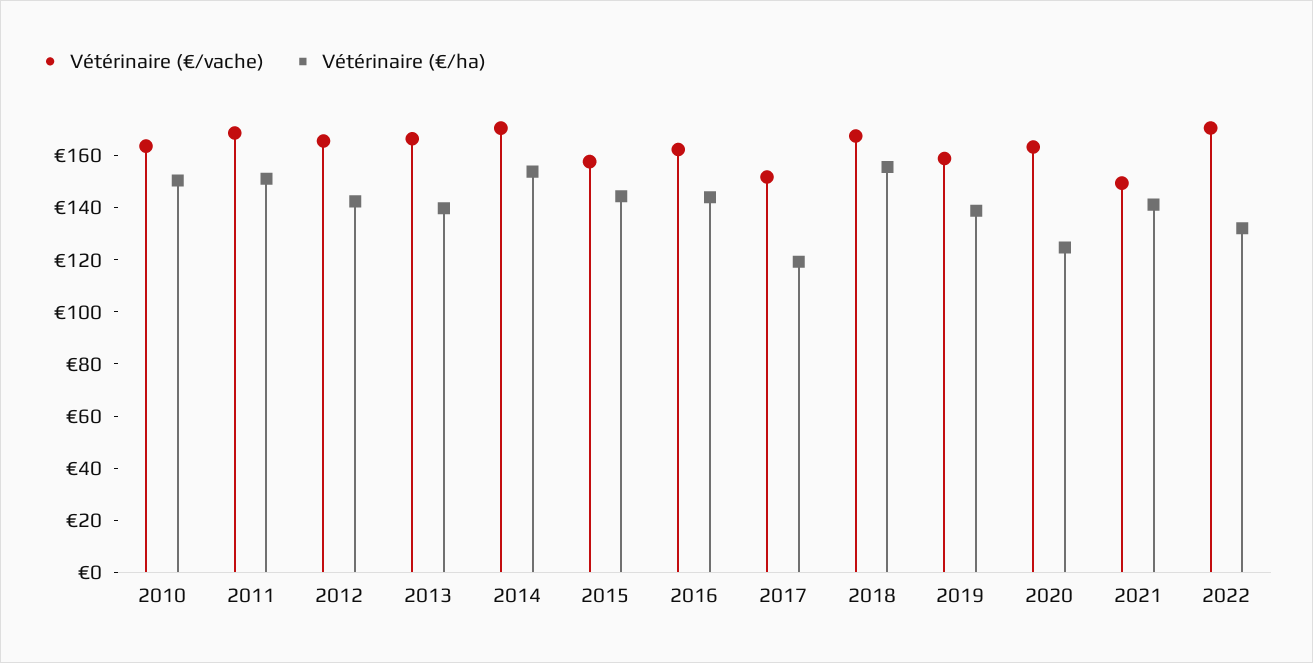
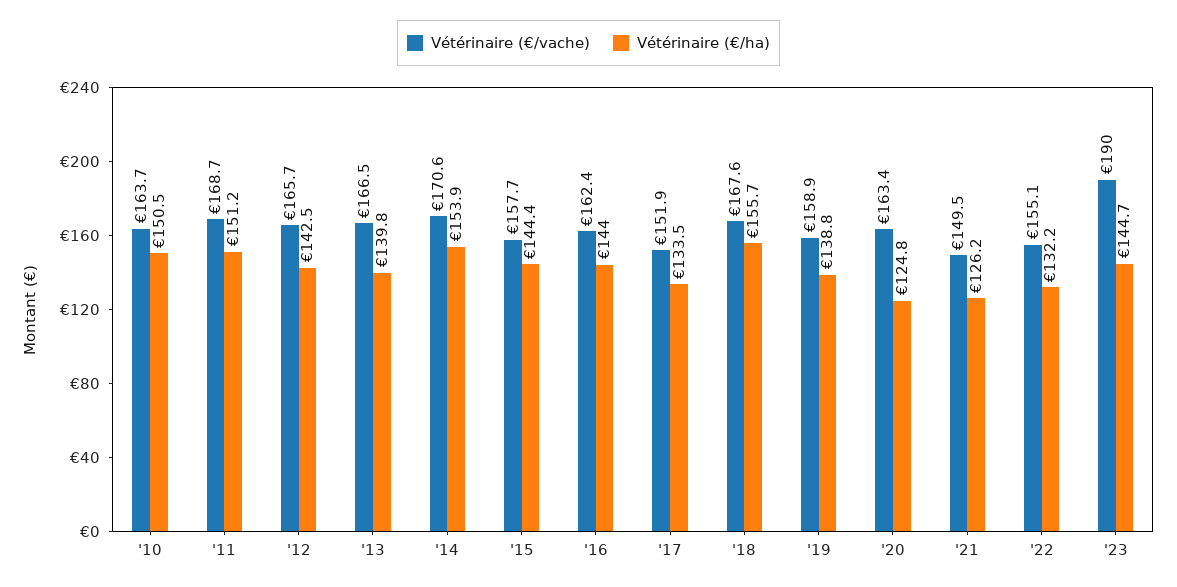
Vétérinaire (€/ha), 2017: 120 -> 133.5
Vétérinaire (€/ha), 2021: 140 -> 126.2
Vétérinaire (€/vache), 2022: 170 -> 155.1
Vétérinaire (€/vache), '23: none -> 190
Vétérinaire (€/ha), '23: none -> 144.7

